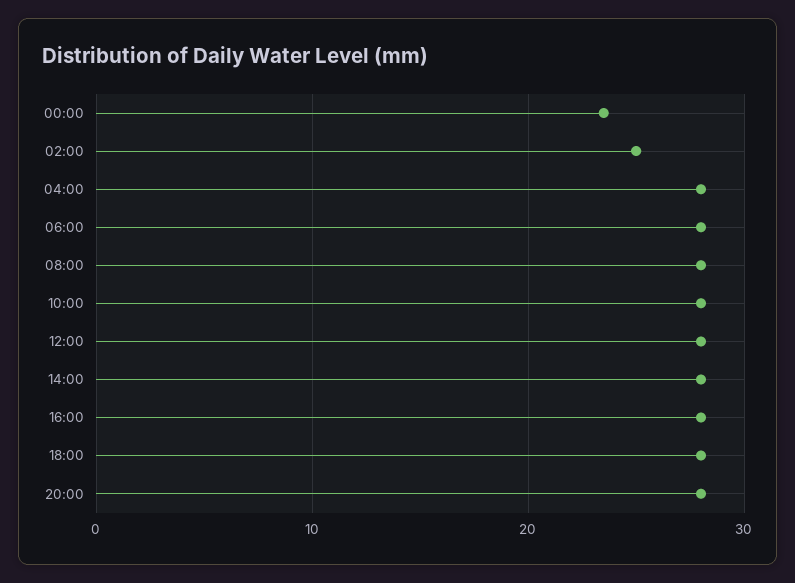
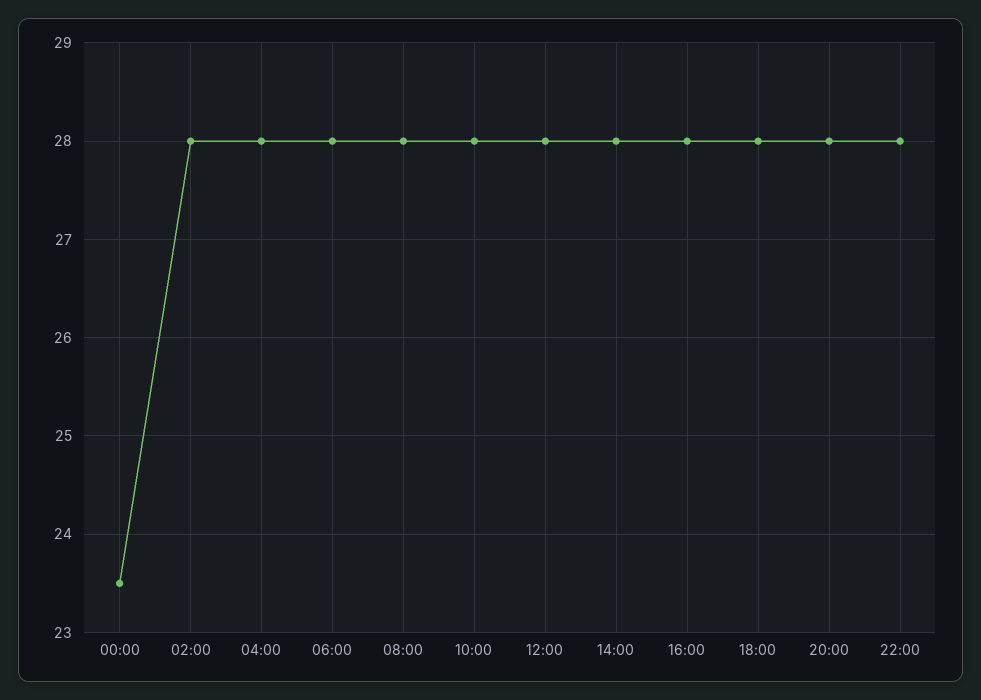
02:00: 25 -> 28
22:00: none -> 28

